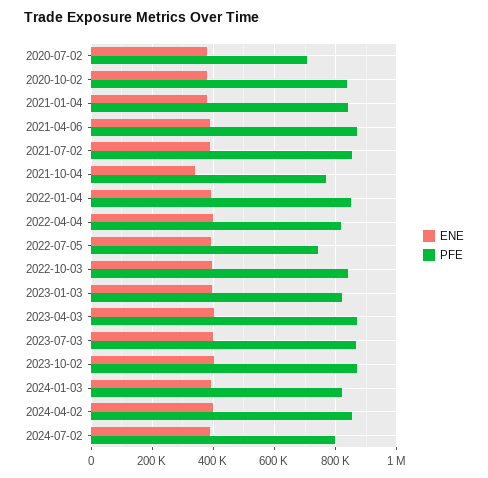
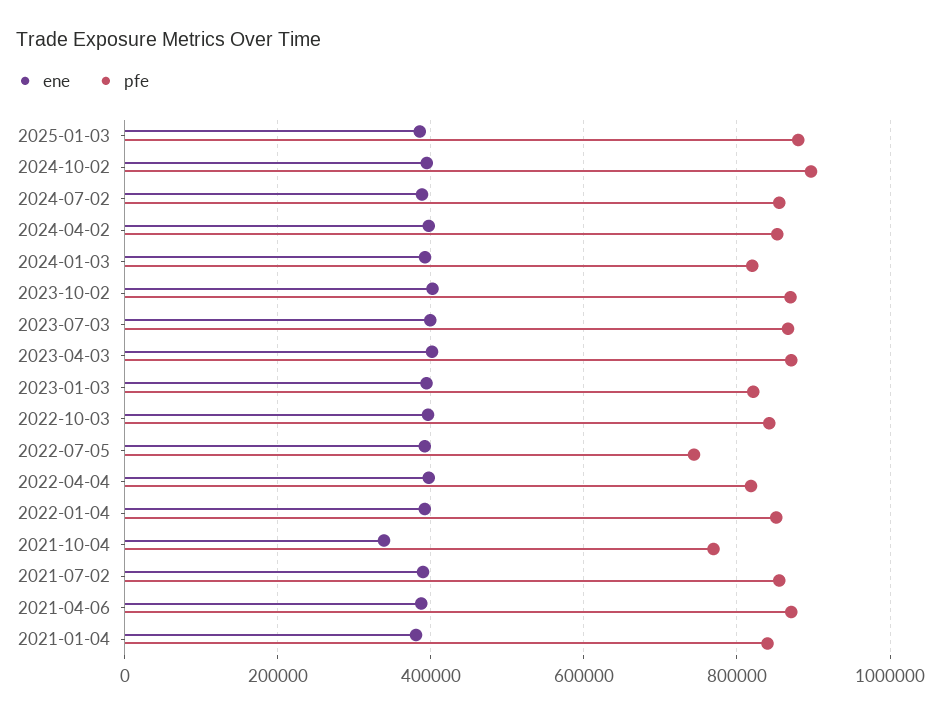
ENE, 2020-07-02: 380000 -> none
PFE, 2020-07-02: 700000 -> none
ENE, 2020-10-02: 380000 -> none
PFE, 2020-10-02: 840000 -> none
PFE, 2024-07-02: 800000 -> 860000
ENE, 2025-01-03: none -> 380000
PFE, 2025-01-03: none -> 880000
ENE, 2024-10-02: none -> 400000
PFE, 2024-10-02: none -> 900000

